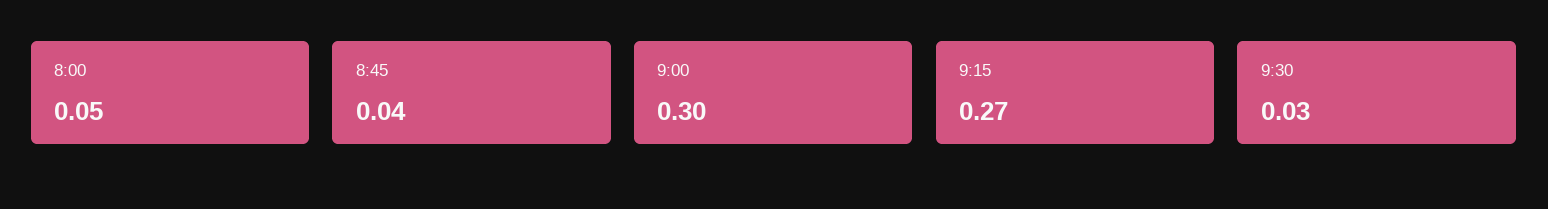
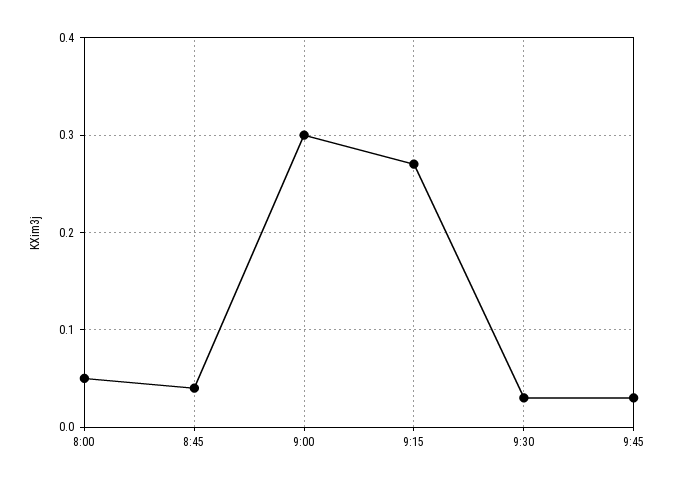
9:45: none -> 0.03

